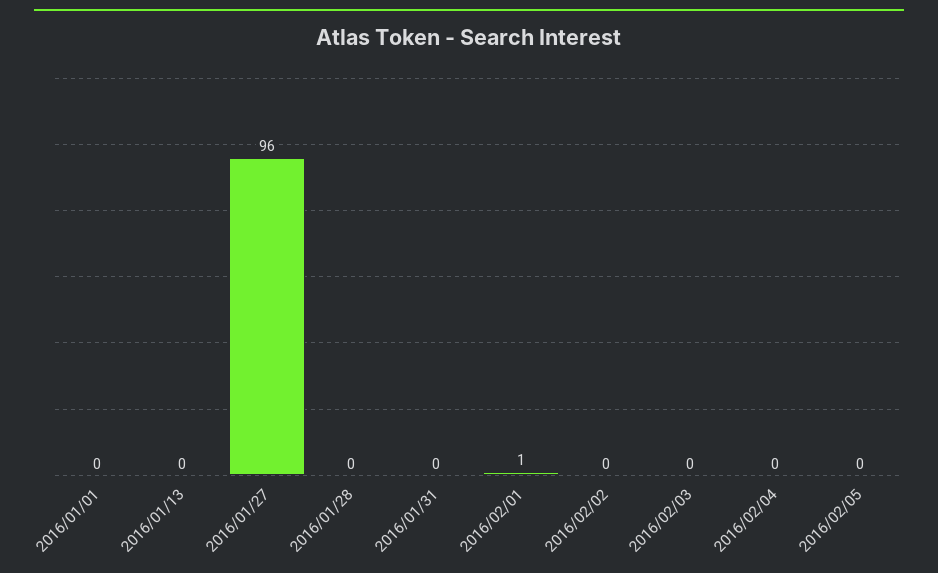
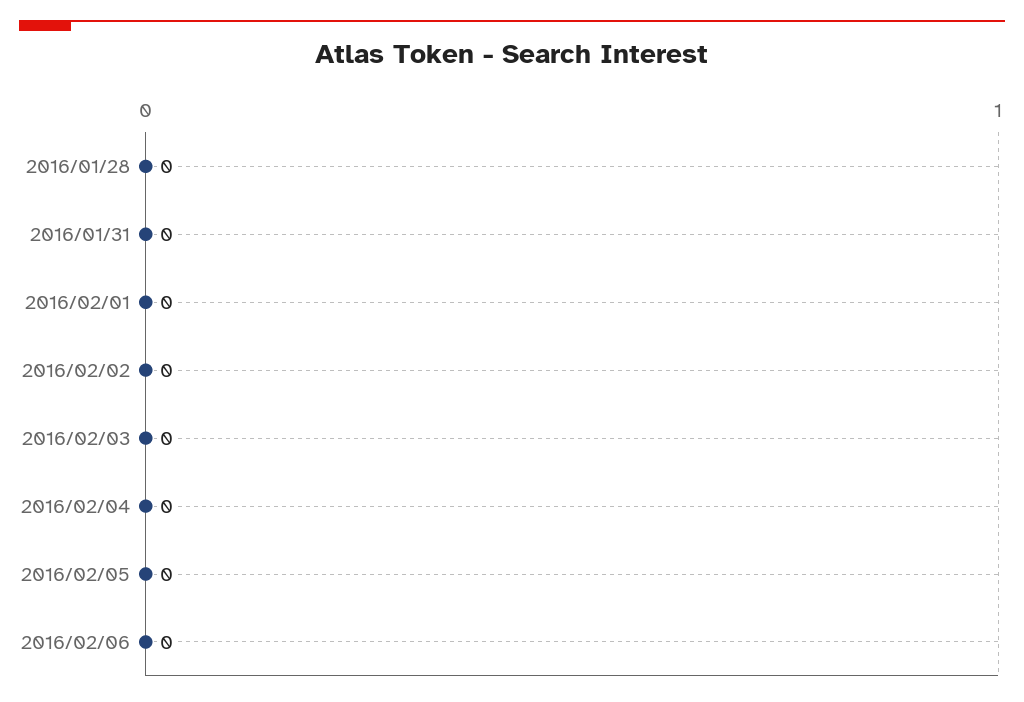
2016/01/01: 0 -> none
2016/01/13: 0 -> none
2016/01/27: 96 -> none
2016/02/01: 1 -> 0
2016/02/06: none -> 0

